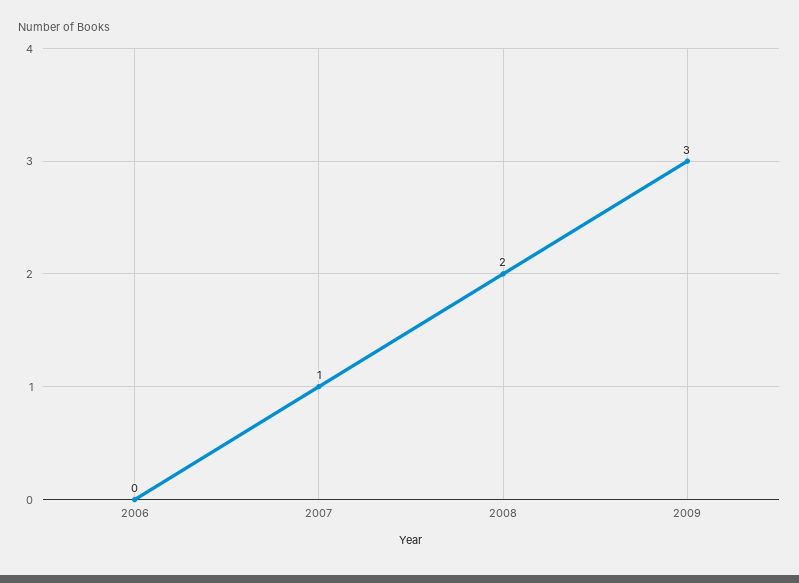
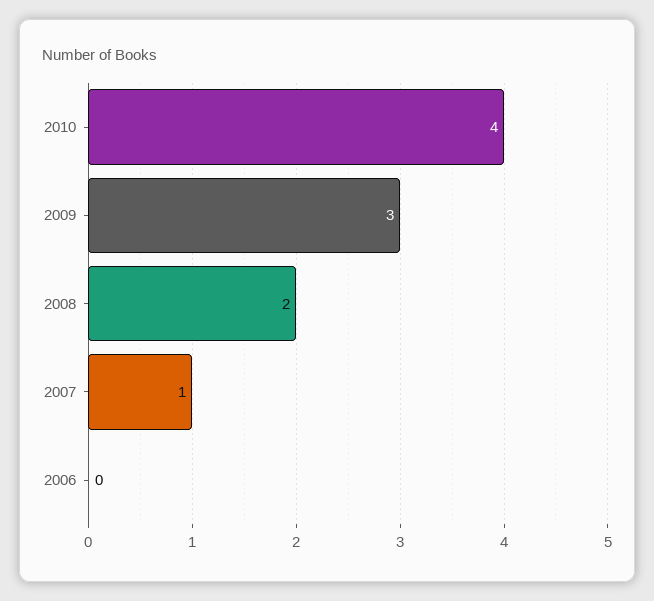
2010: none -> 4

